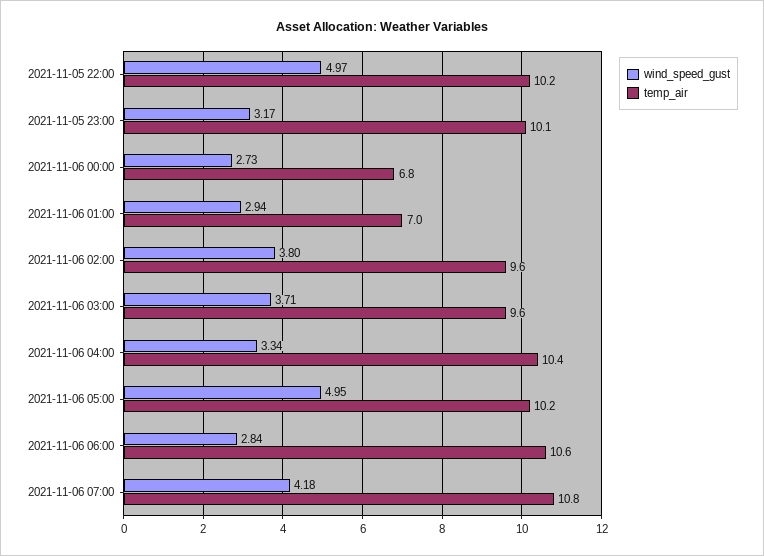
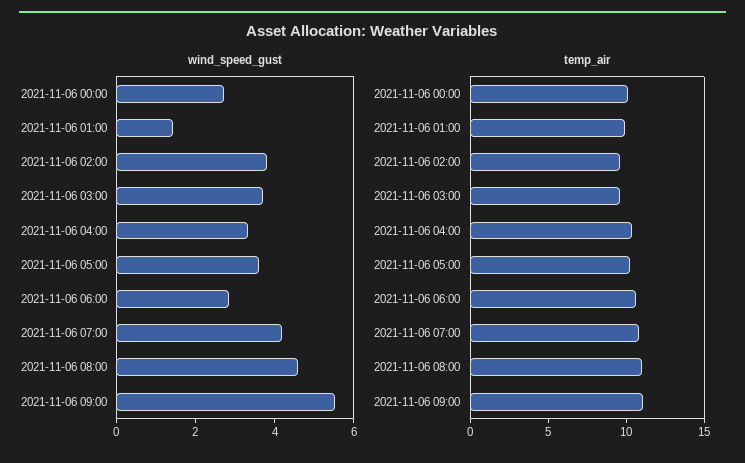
wind_speed_gust, 2021-11-05 22:00: 4.97 -> none
temp_air, 2021-11-05 22:00: 10.2 -> none
wind_speed_gust, 2021-11-05 23:00: 3.17 -> none
temp_air, 2021-11-05 23:00: 10.1 -> none
temp_air, 2021-11-06 00:00: 6.8 -> 10
wind_speed_gust, 2021-11-06 01:00: 2.94 -> 1.5
temp_air, 2021-11-06 01:00: 7 -> 10
wind_speed_gust, 2021-11-06 05:00: 4.95 -> 3.5
wind_speed_gust, 2021-11-06 08:00: none -> 4.5
wind_speed_gust, 2021-11-06 09:00: none -> 5.5
temp_air, 2021-11-06 08:00: none -> 11
temp_air, 2021-11-06 09:00: none -> 11

